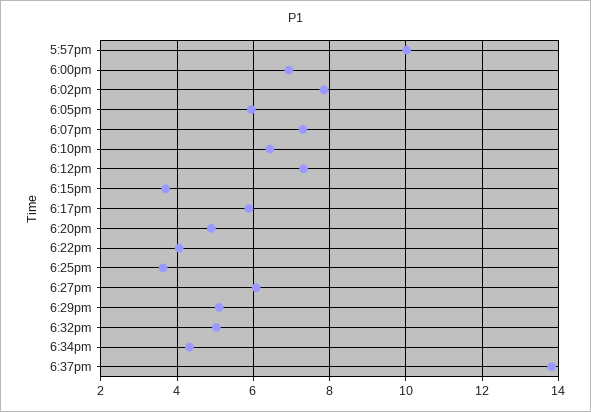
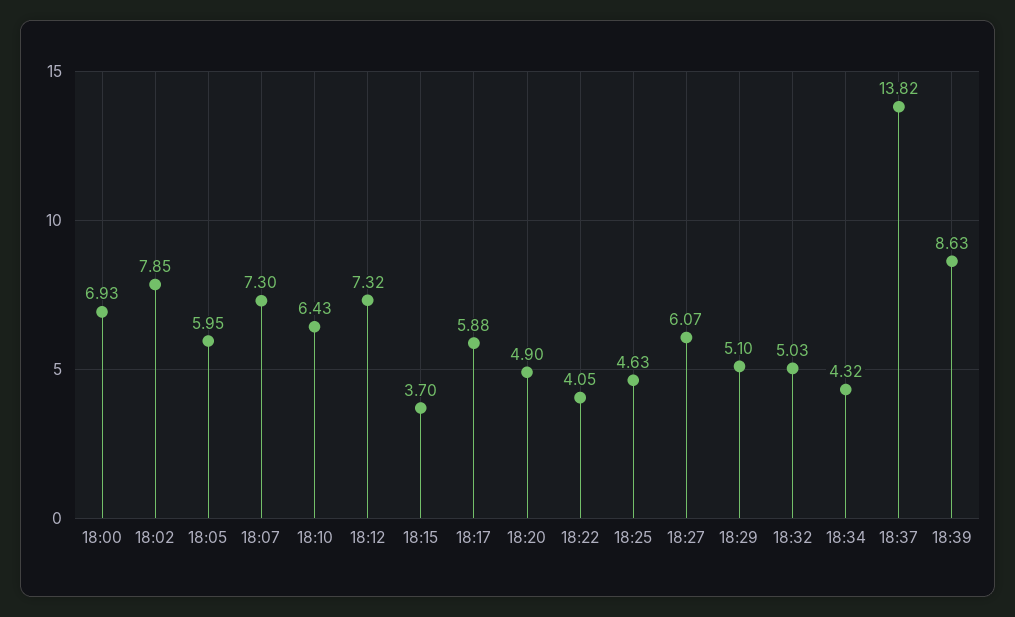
5:57pm: 10 -> none
6:25pm: 3.6 -> 4.63
18:39: none -> 8.63

